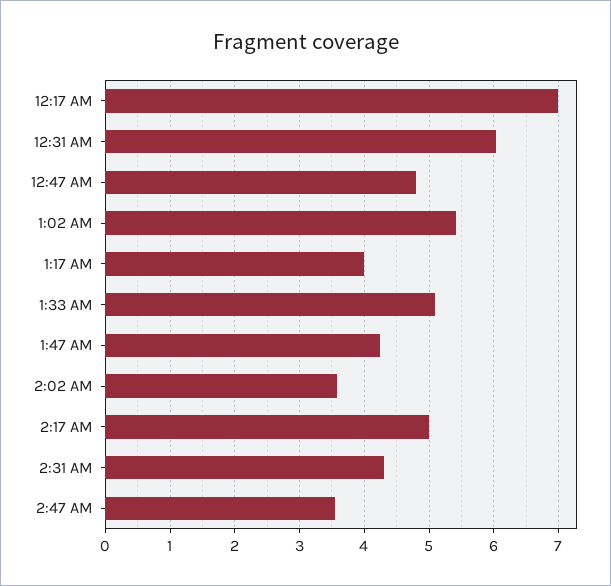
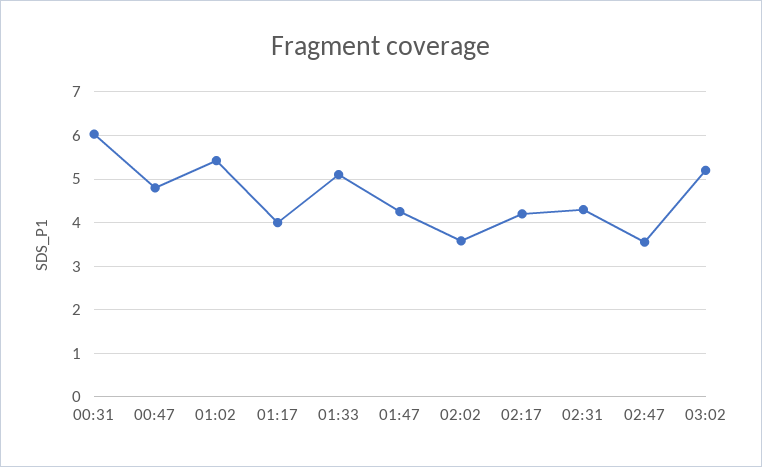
12:17 AM: 7 -> none
2:17 AM: 5 -> 4.2
03:02: none -> 5.2

